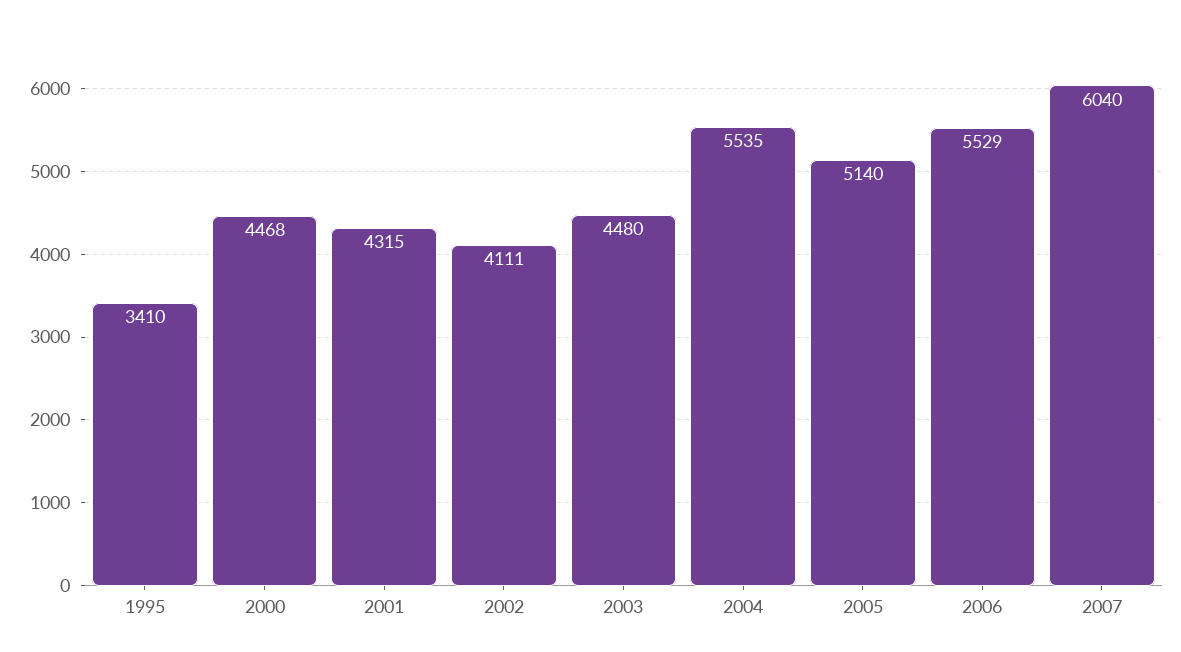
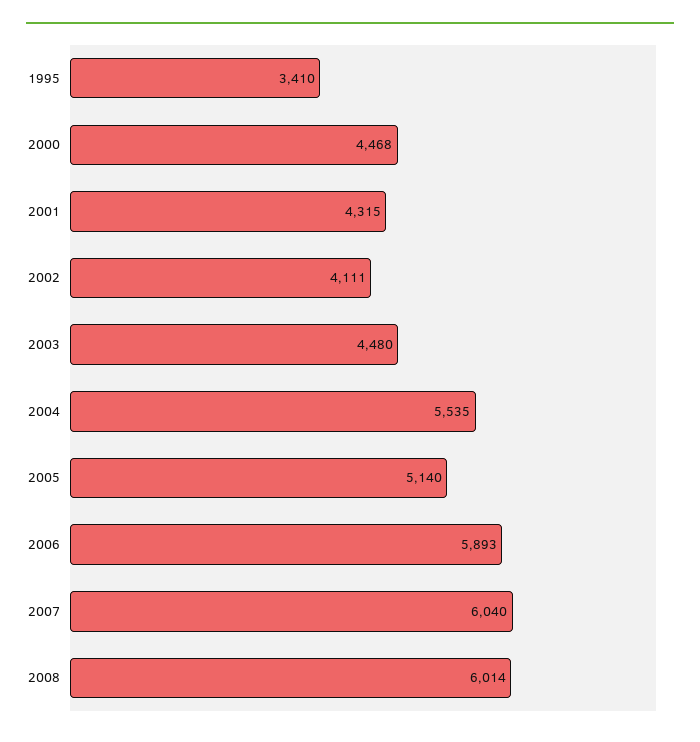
2006: 5529 -> 5893
2008: none -> 6014

